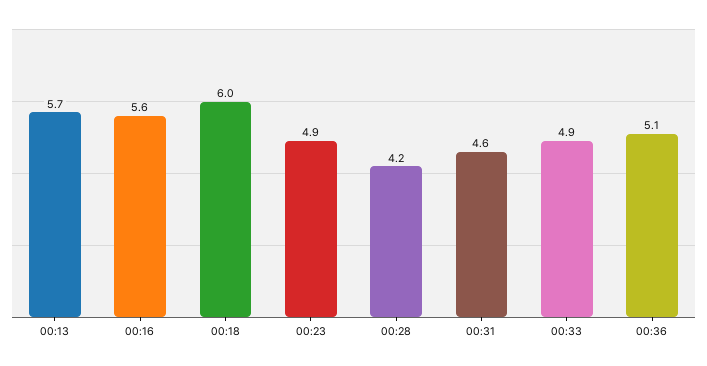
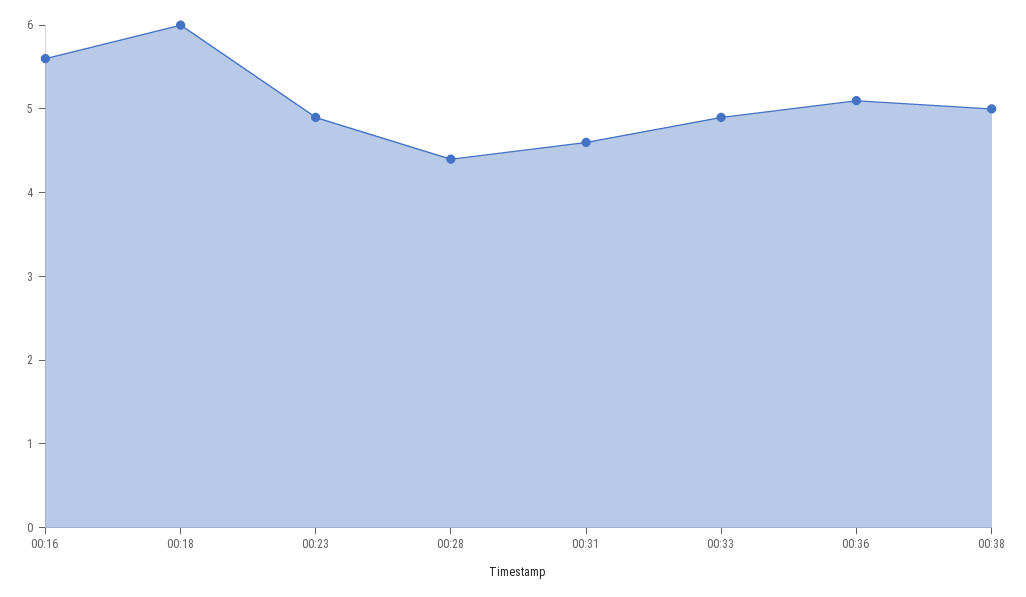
00:13: 5.7 -> none
00:28: 4.2 -> 4.4
00:38: none -> 5

